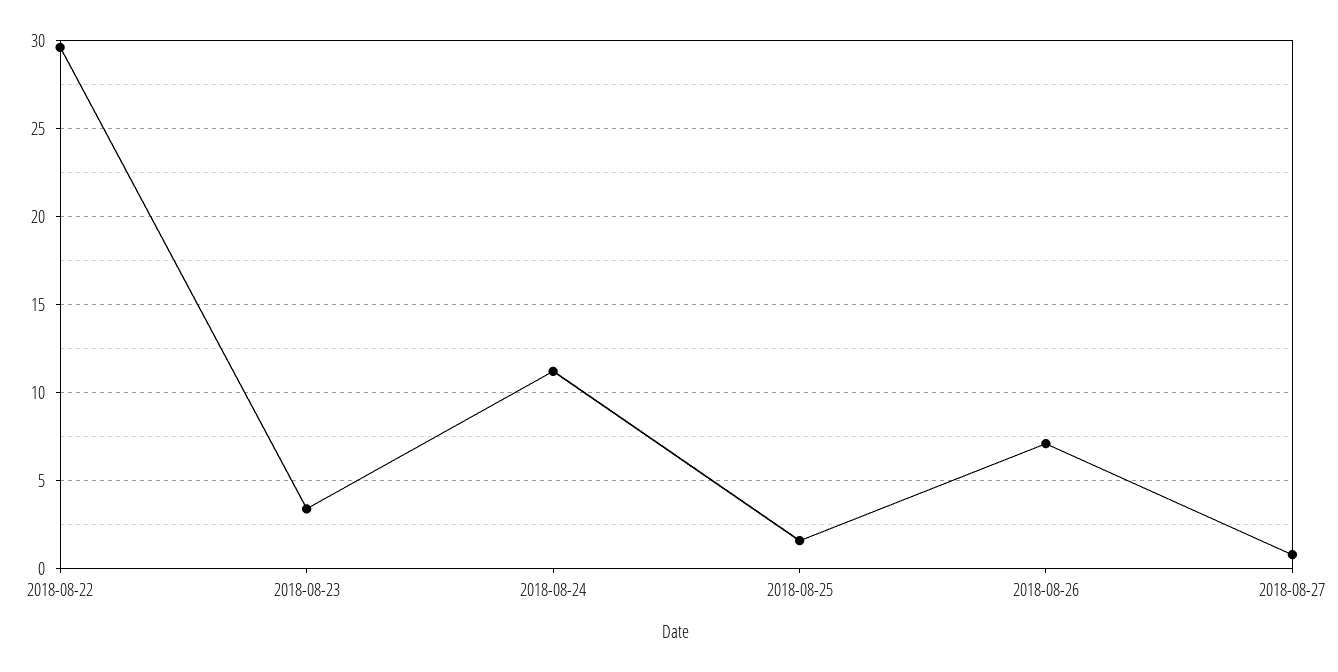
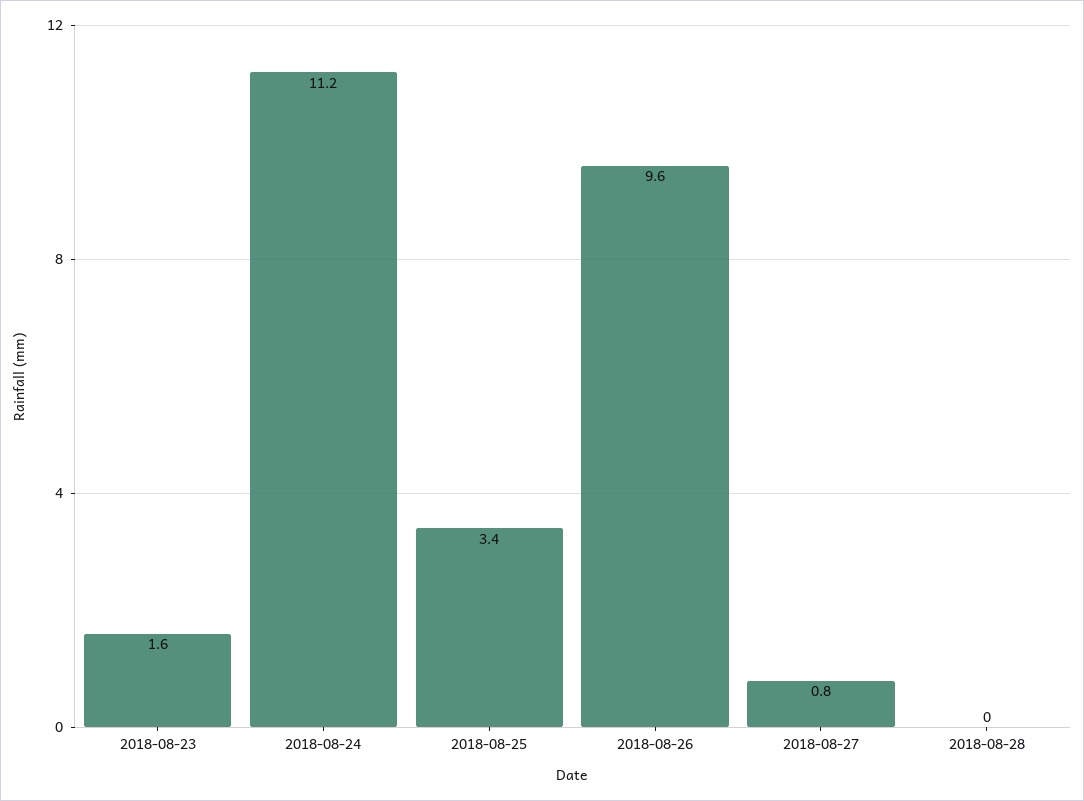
2018-08-22: 29.5 -> none
2018-08-23: 3.5 -> 1.6
2018-08-25: 1.5 -> 3.4
2018-08-26: 7 -> 9.6
2018-08-28: none -> 0

